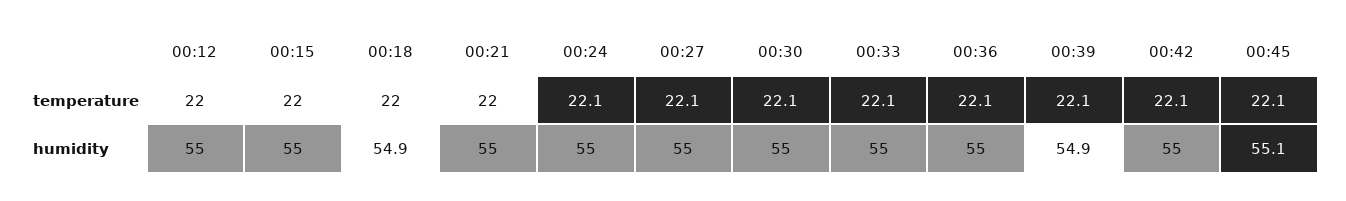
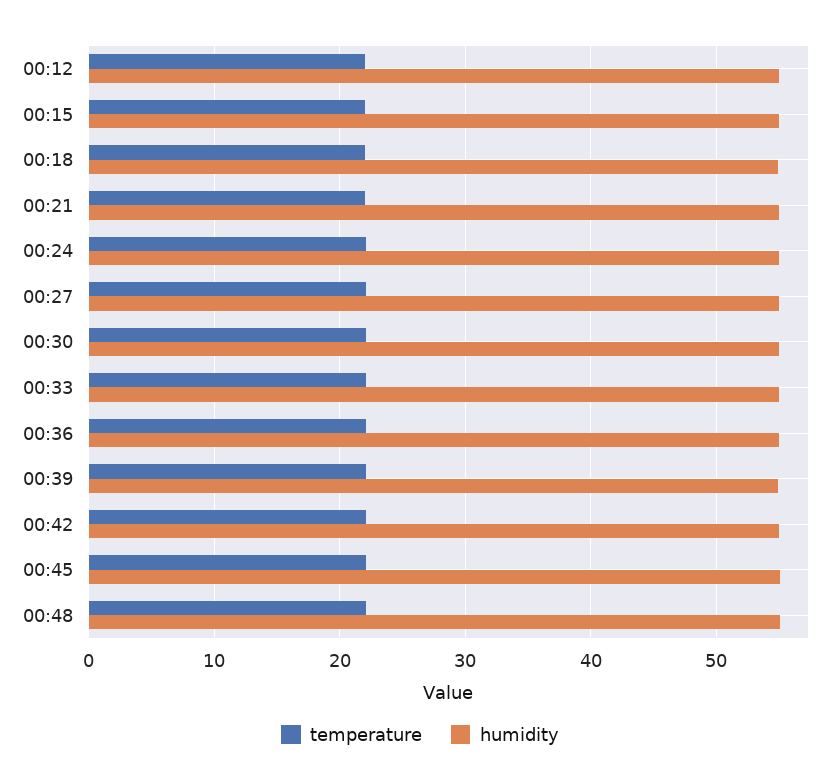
temperature, 00:48: none -> 22
humidity, 00:48: none -> 55

